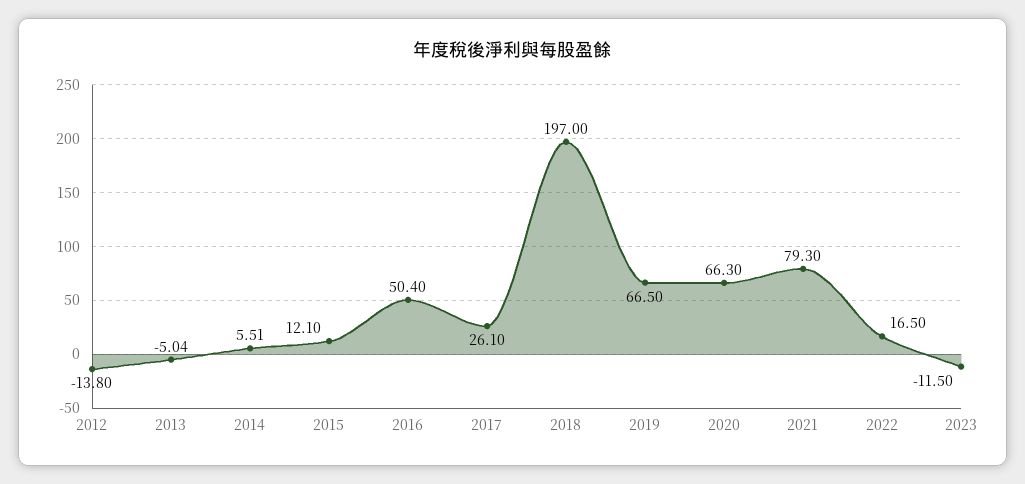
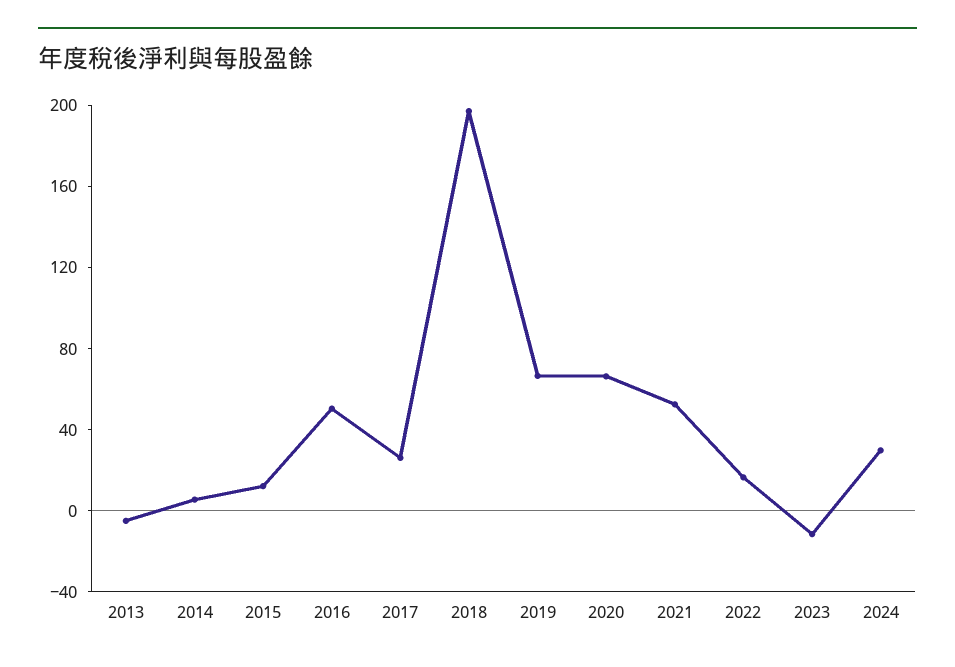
2012: -13.8 -> none
2021: 79.3 -> 50
2024: none -> 30

